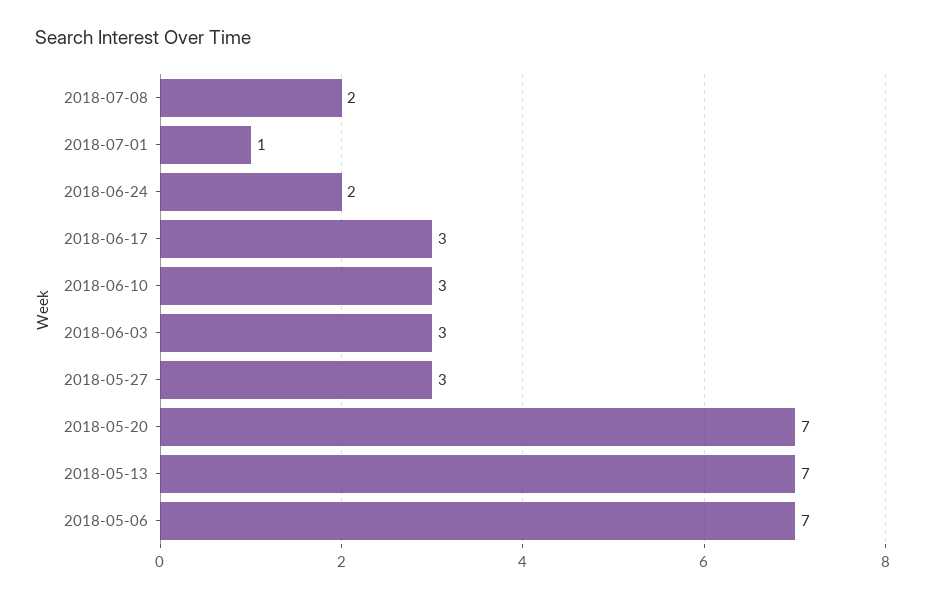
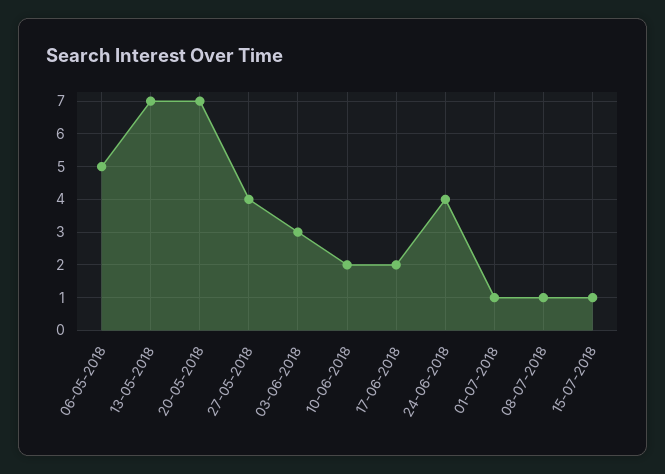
2018-07-08: 2 -> 1
2018-06-24: 2 -> 4
2018-06-17: 3 -> 2
2018-06-10: 3 -> 2
2018-05-27: 3 -> 4
2018-05-06: 7 -> 5
15-07-2018: none -> 1

